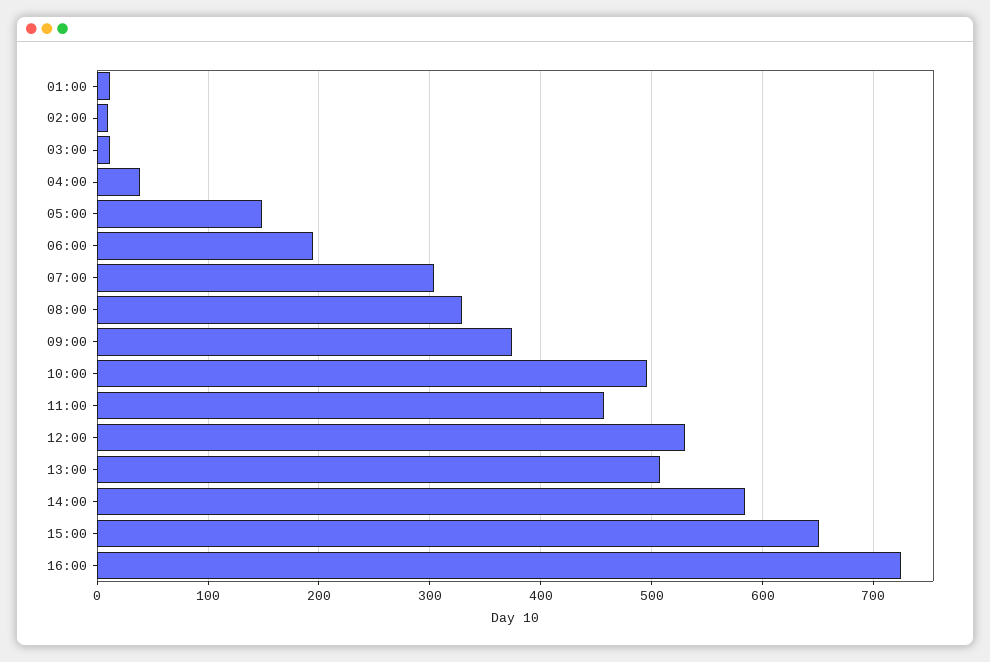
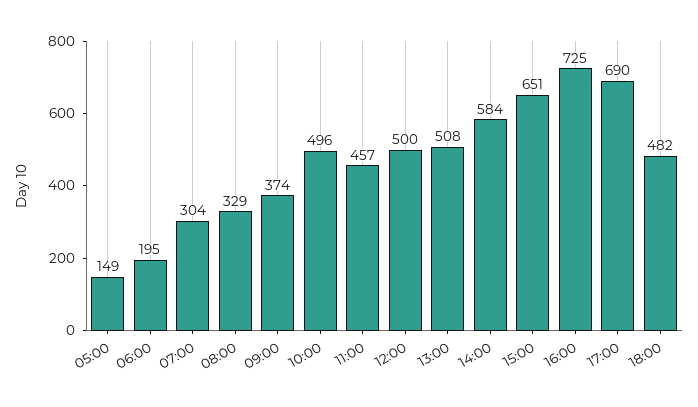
01:00: 10 -> none
02:00: 10 -> none
03:00: 10 -> none
04:00: 40 -> none
12:00: 530 -> 500
17:00: none -> 690
18:00: none -> 482

